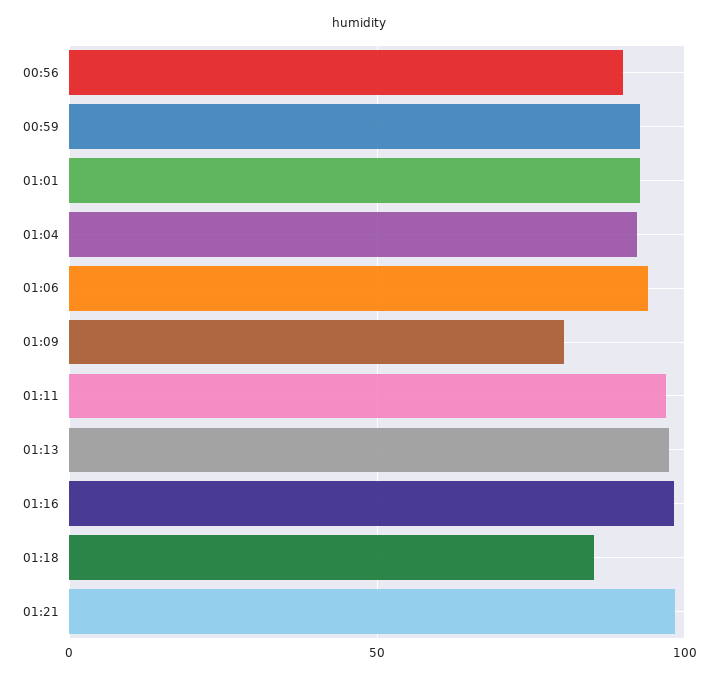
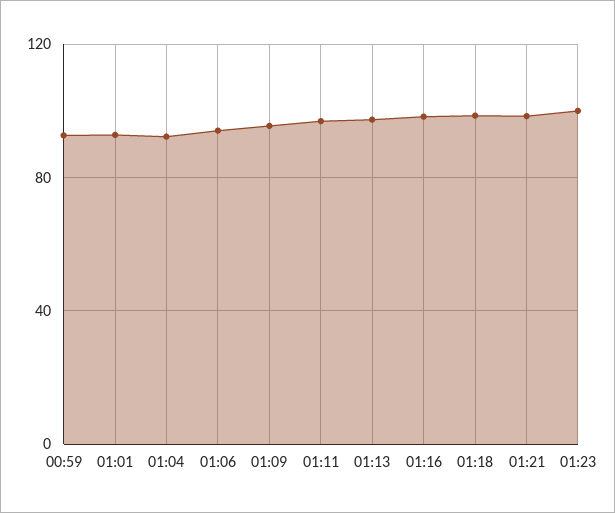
00:56: 90 -> none
01:09: 80 -> 95
01:18: 85 -> 100
01:23: none -> 100

